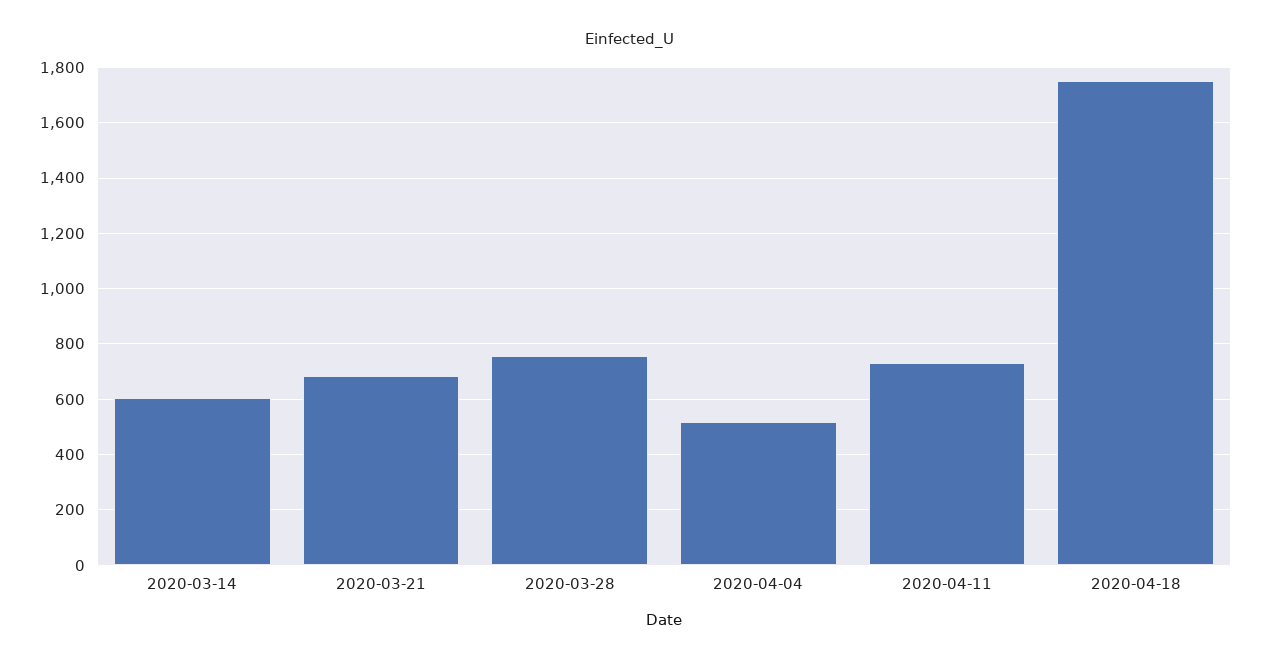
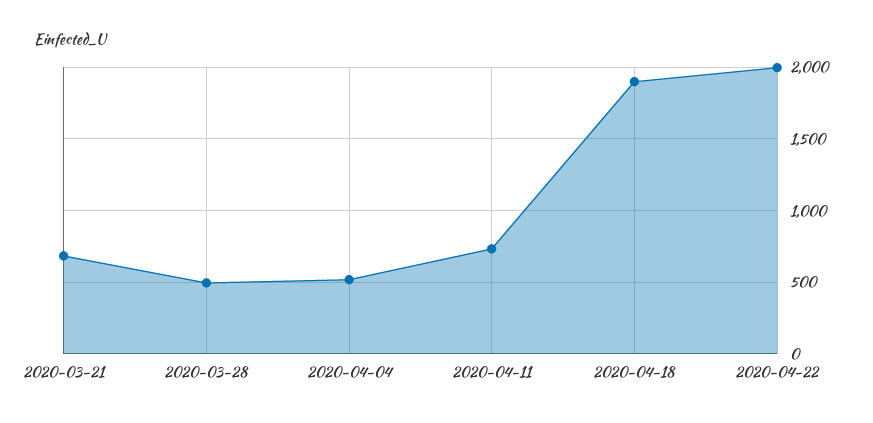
2020-03-14: 600 -> none
2020-03-28: 750 -> 500
2020-04-18: 1750 -> 1900
2020-04-22: none -> 2000

